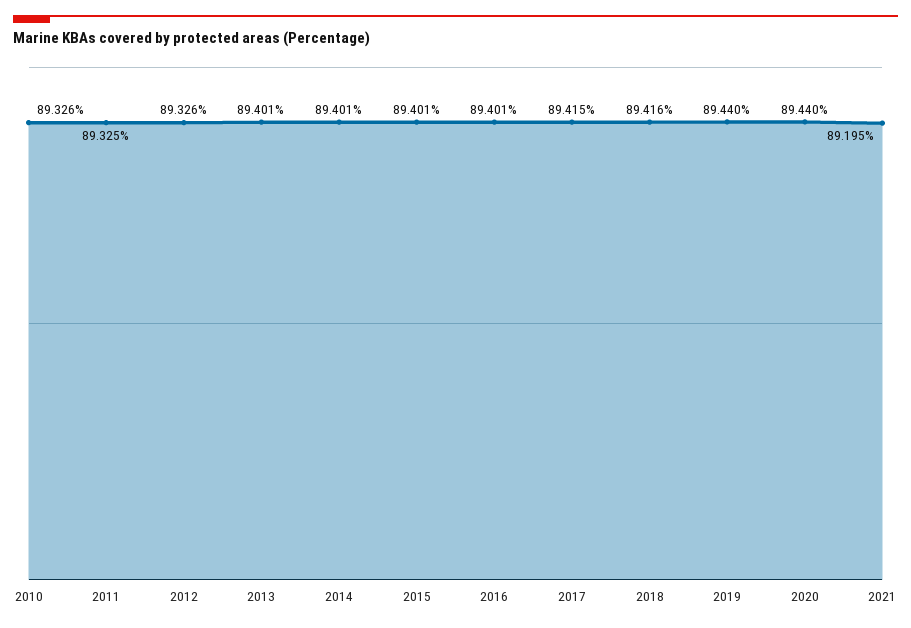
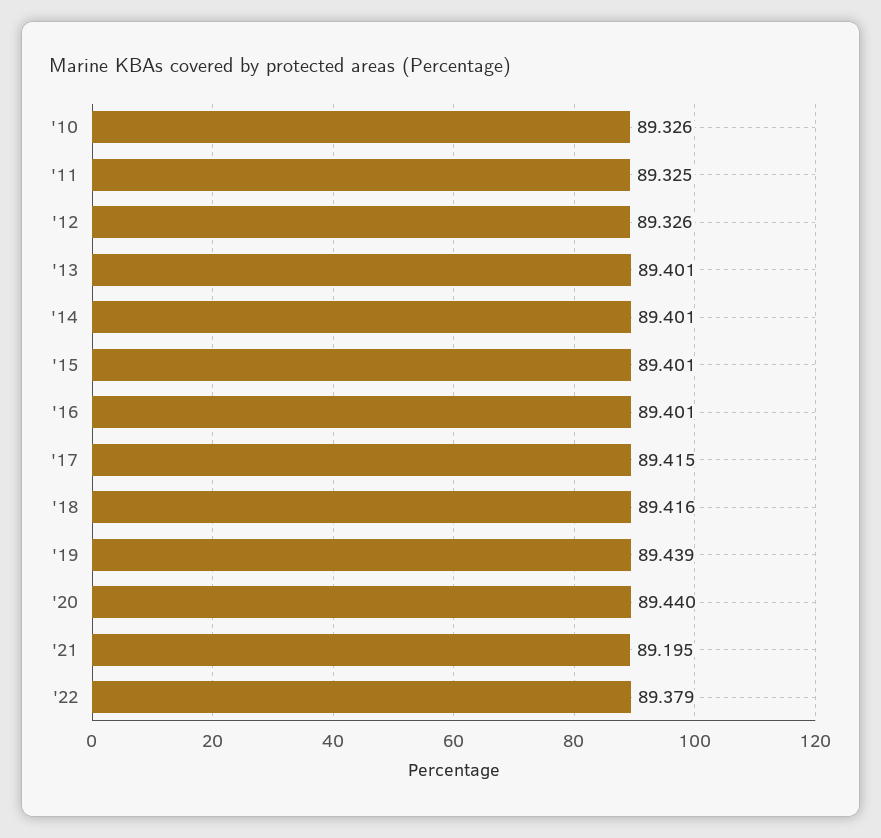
2019: 89.44 -> 89.439
'22: none -> 89.379

